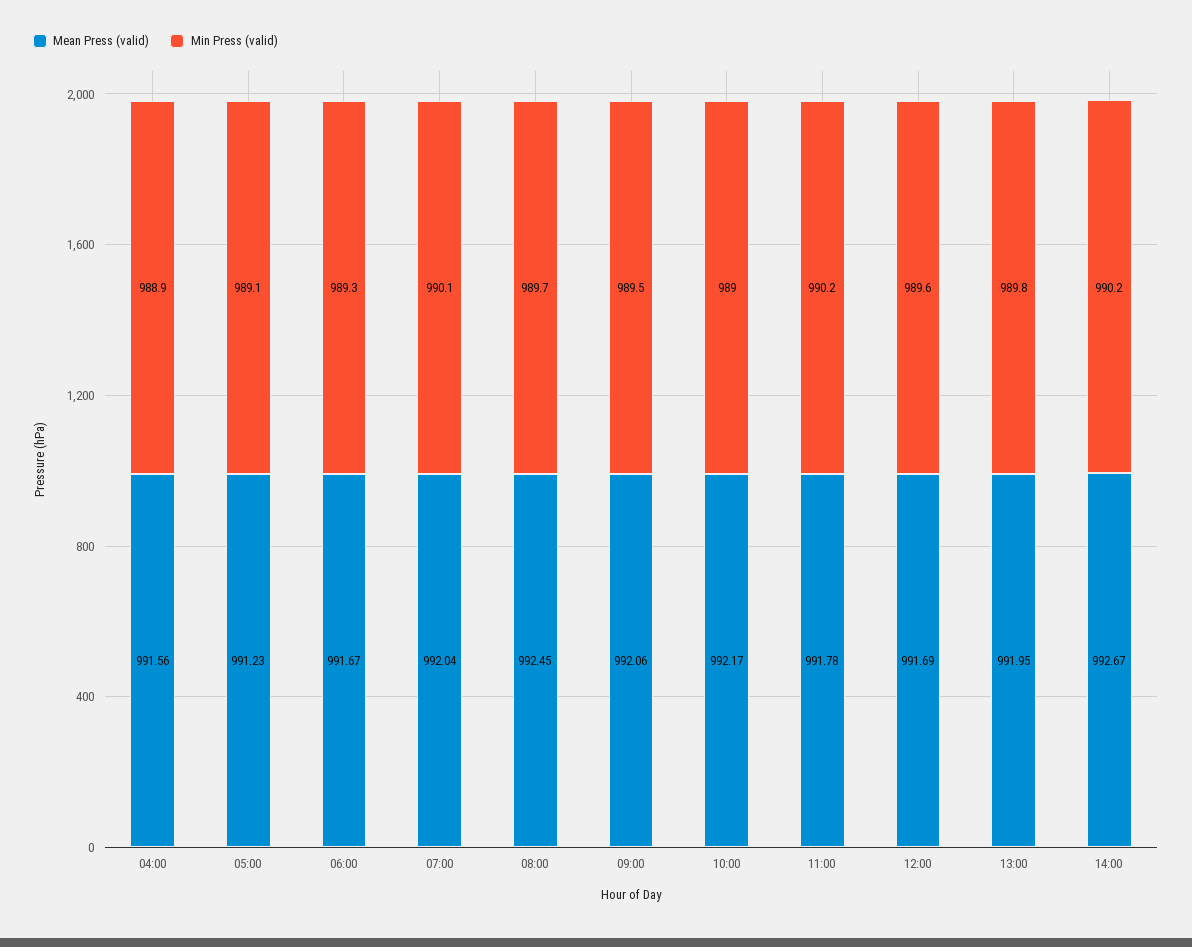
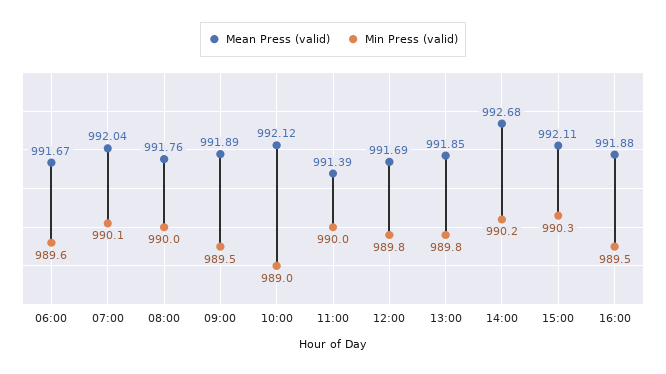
Mean Press (valid), 04:00: 991.56 -> none
Min Press (valid), 04:00: 988.9 -> none
Mean Press (valid), 05:00: 991.23 -> none
Min Press (valid), 05:00: 989.1 -> none
Min Press (valid), 06:00: 989.3 -> 989.6
Mean Press (valid), 08:00: 992.45 -> 991.76
Min Press (valid), 08:00: 989.7 -> 990
Mean Press (valid), 09:00: 992.06 -> 991.89
Mean Press (valid), 10:00: 992.17 -> 992.12
Mean Press (valid), 11:00: 991.78 -> 991.39
Min Press (valid), 11:00: 990.2 -> 990
Min Press (valid), 12:00: 989.6 -> 989.8
Mean Press (valid), 13:00: 991.95 -> 991.85
Mean Press (valid), 14:00: 992.67 -> 992.68
Mean Press (valid), 15:00: none -> 992.11
Min Press (valid), 15:00: none -> 990.3
Mean Press (valid), 16:00: none -> 991.88
Min Press (valid), 16:00: none -> 989.5

